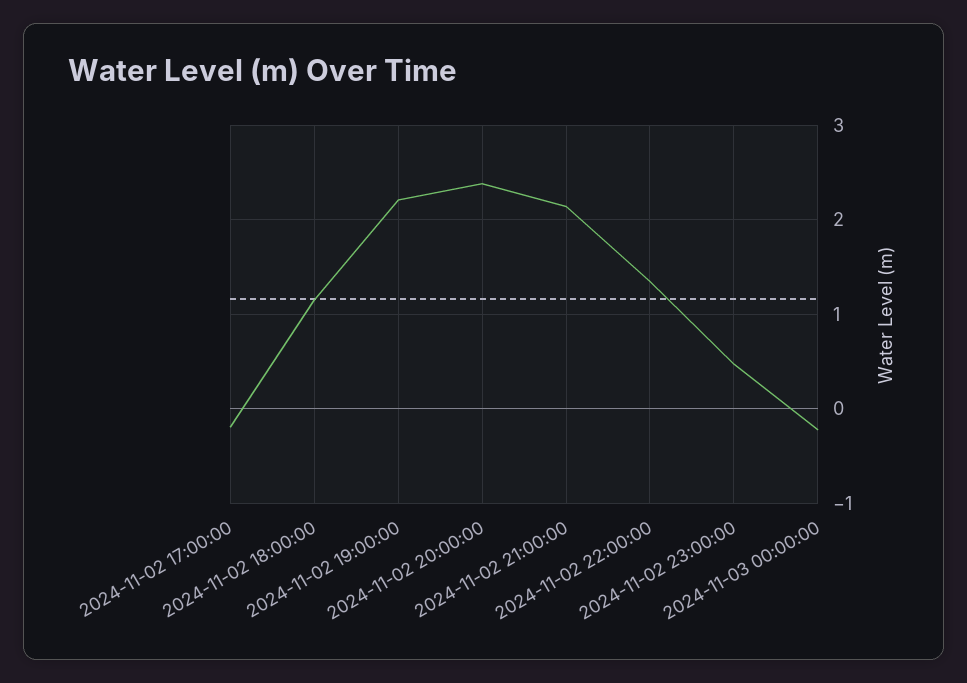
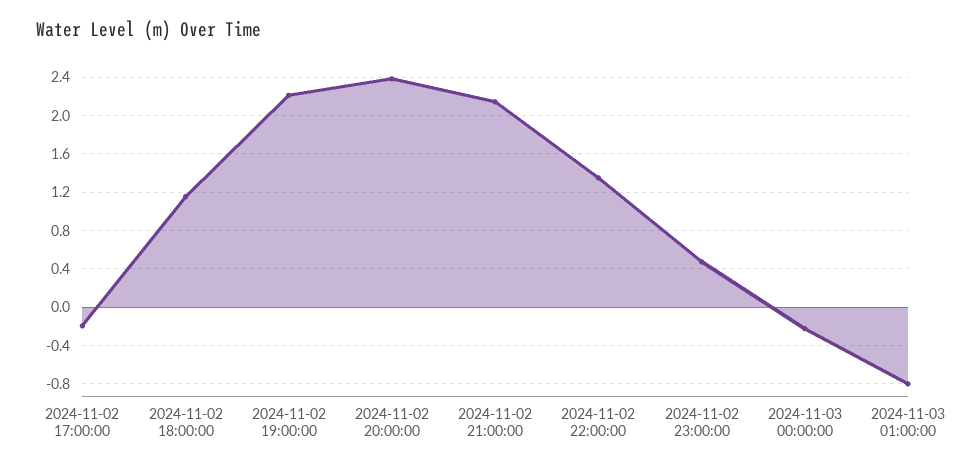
2024-11-03 01:00:00: none -> -0.8

